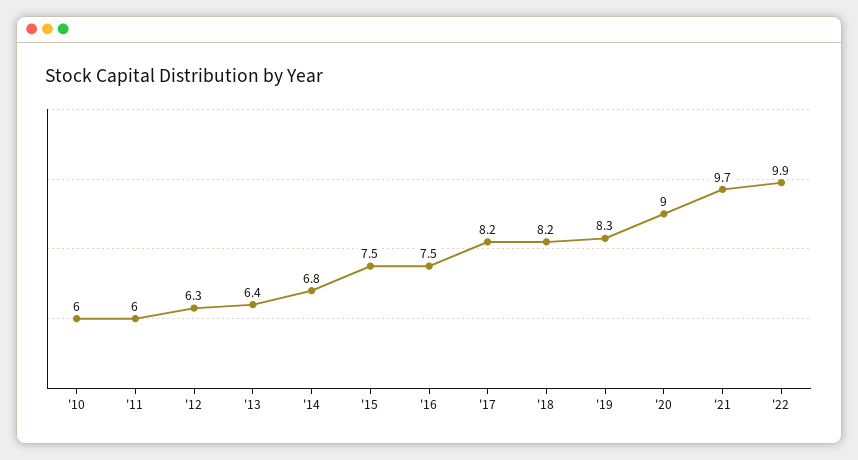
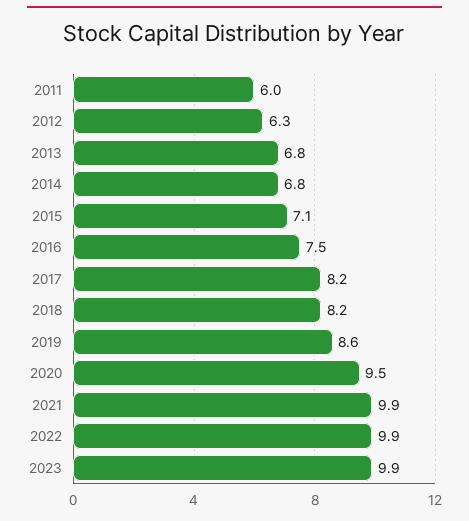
'10: 6 -> none
'13: 6.4 -> 6.8
'15: 7.5 -> 7.1
'19: 8.3 -> 8.6
'20: 9 -> 9.5
'21: 9.7 -> 9.9
2023: none -> 9.9

